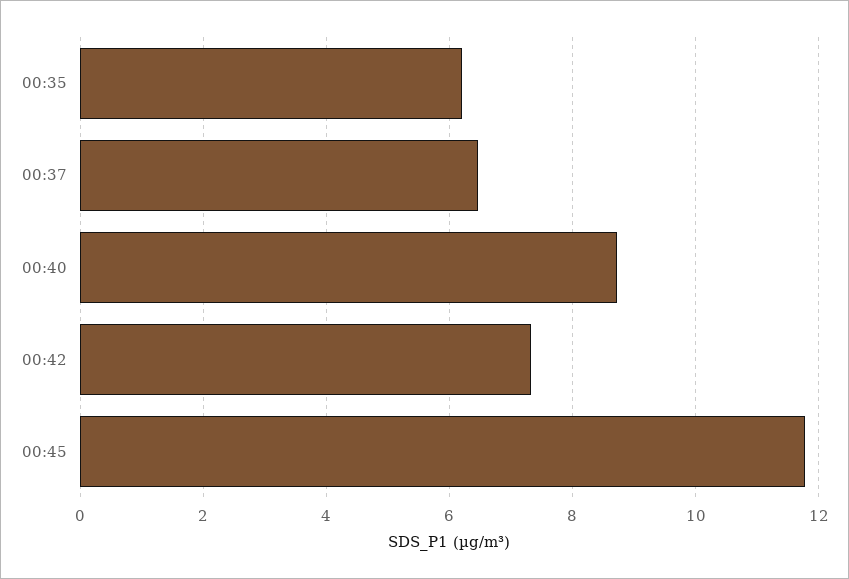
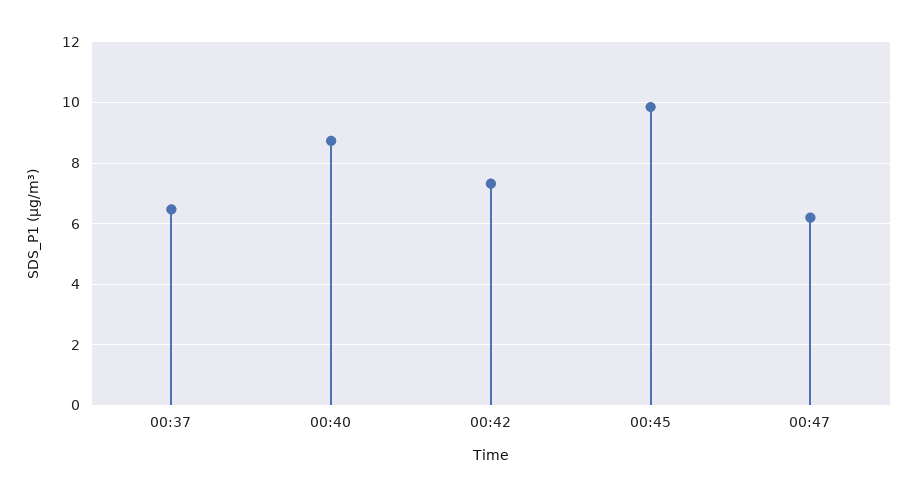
00:35: 6.2 -> none
00:45: 11.8 -> 9.8
00:47: none -> 6.2

